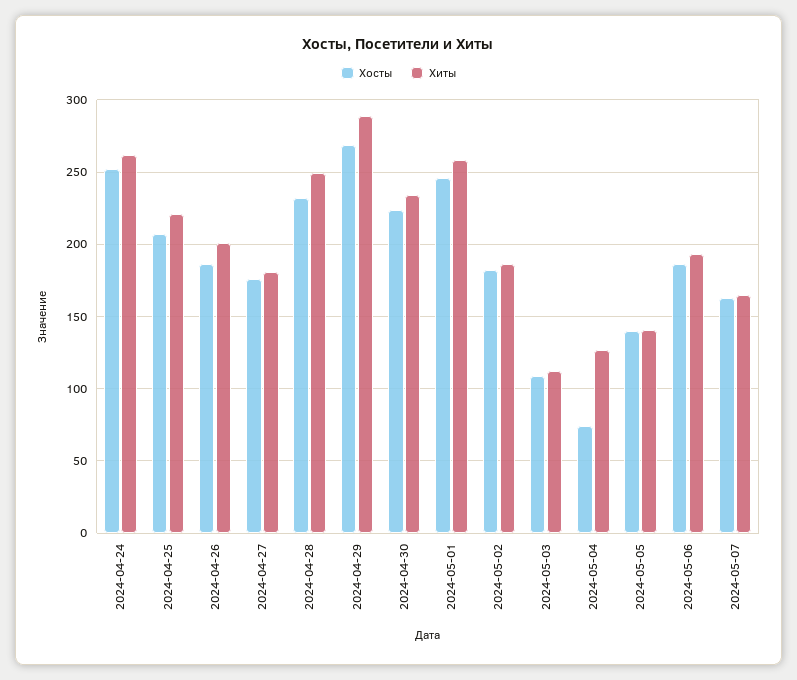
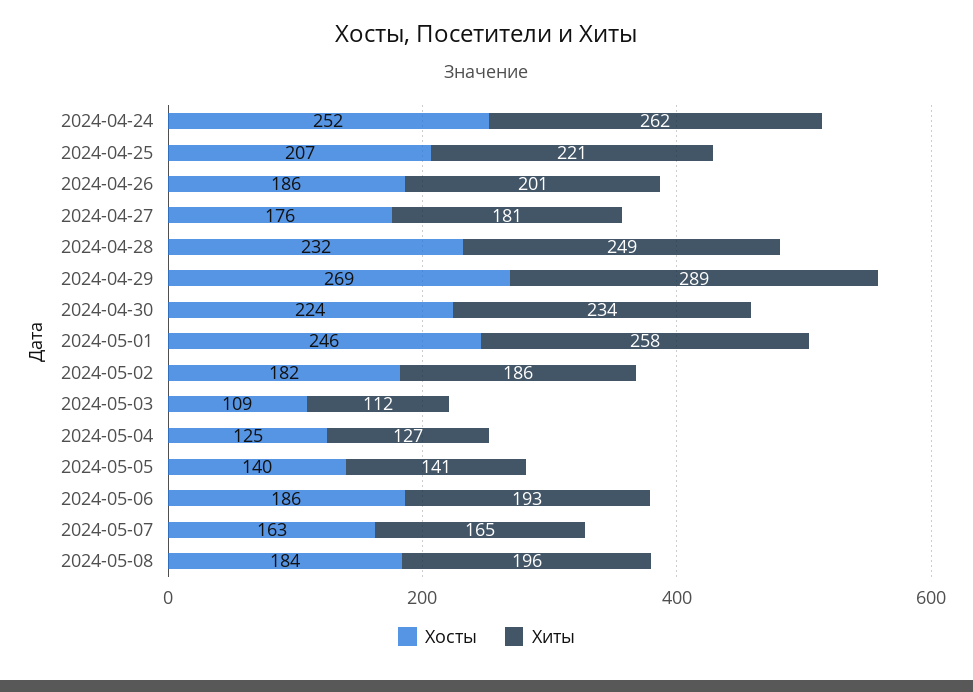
Хосты, 2024-05-04: 75 -> 125
Хосты, 2024-05-08: none -> 184
Хиты, 2024-05-08: none -> 196

